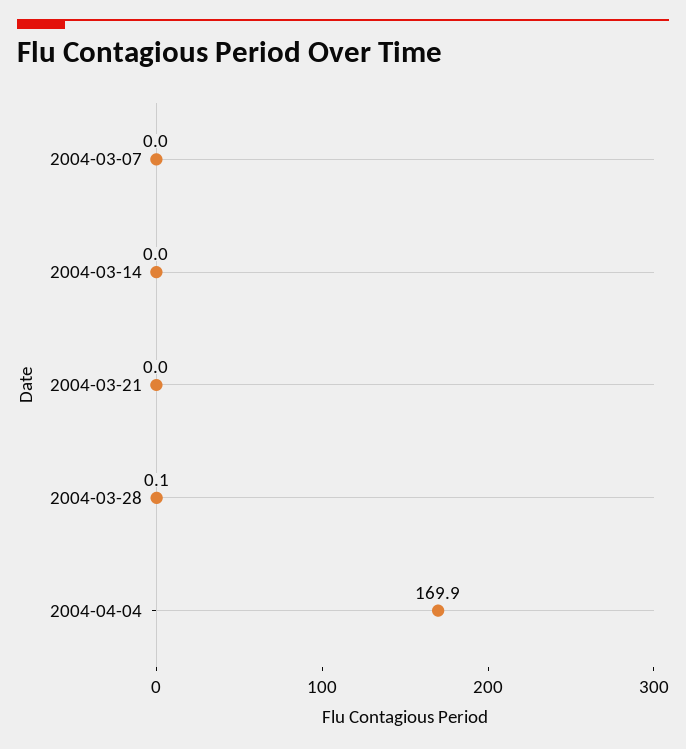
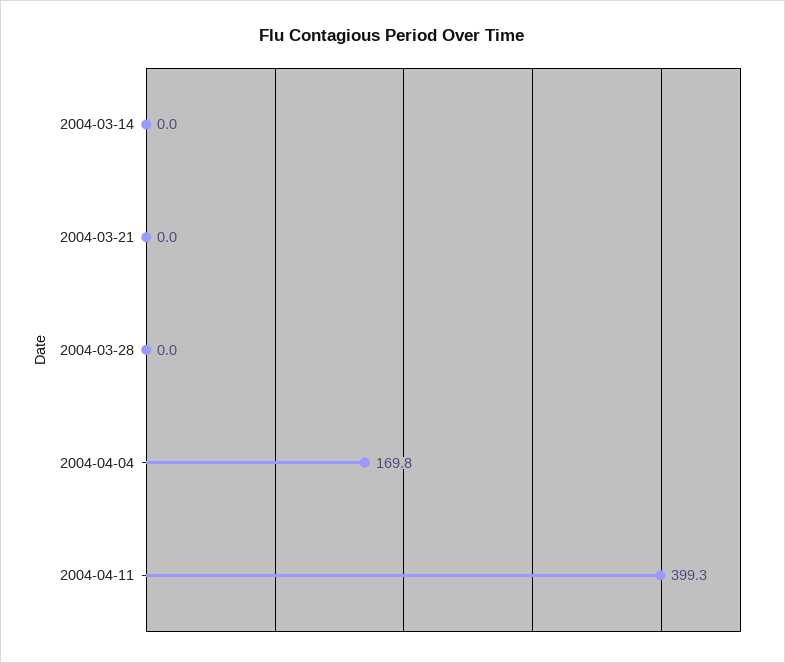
2004-03-07: 0 -> none
2004-03-28: 0.1 -> 0
2004-04-04: 169.9 -> 169.8
2004-04-11: none -> 399.3

